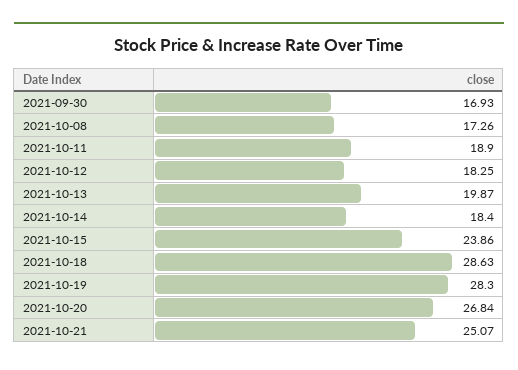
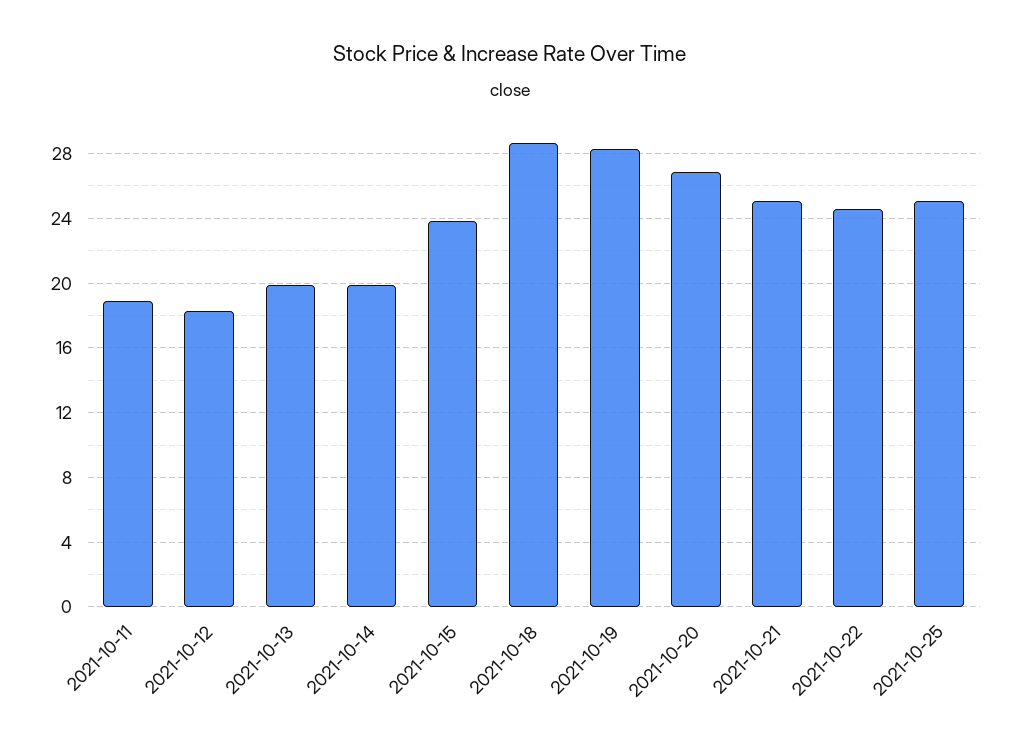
2021-09-30: 16.93 -> none
2021-10-08: 17.26 -> none
2021-10-14: 18.4 -> 20
2021-10-22: none -> 24.5
2021-10-25: none -> 25

